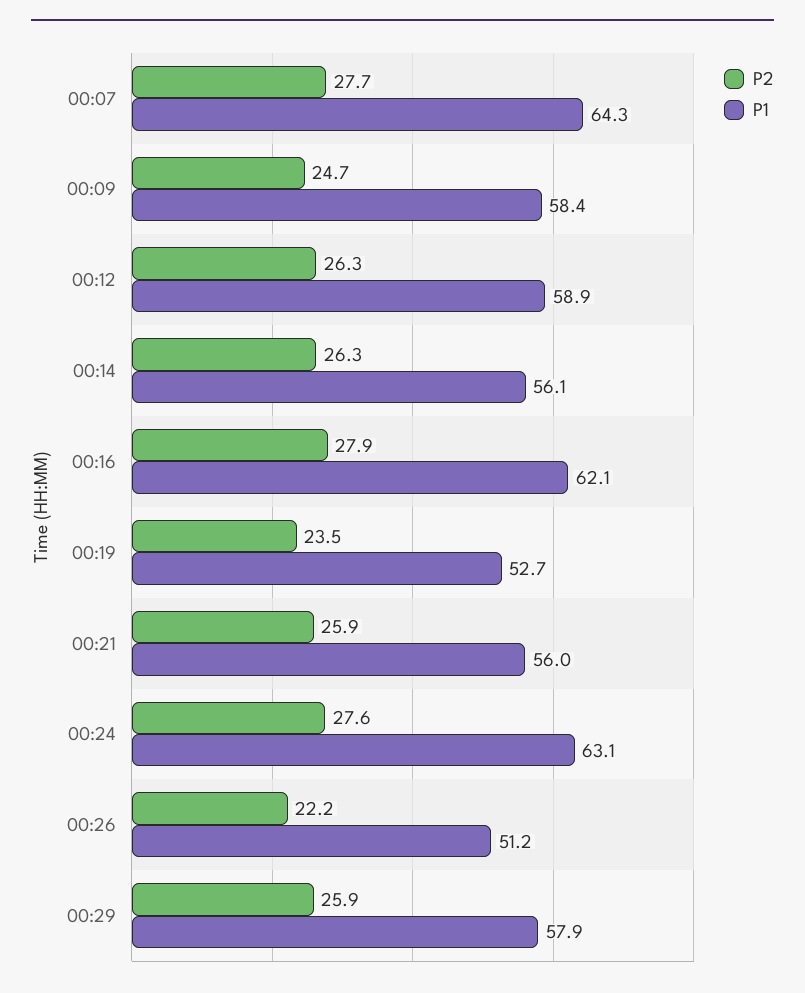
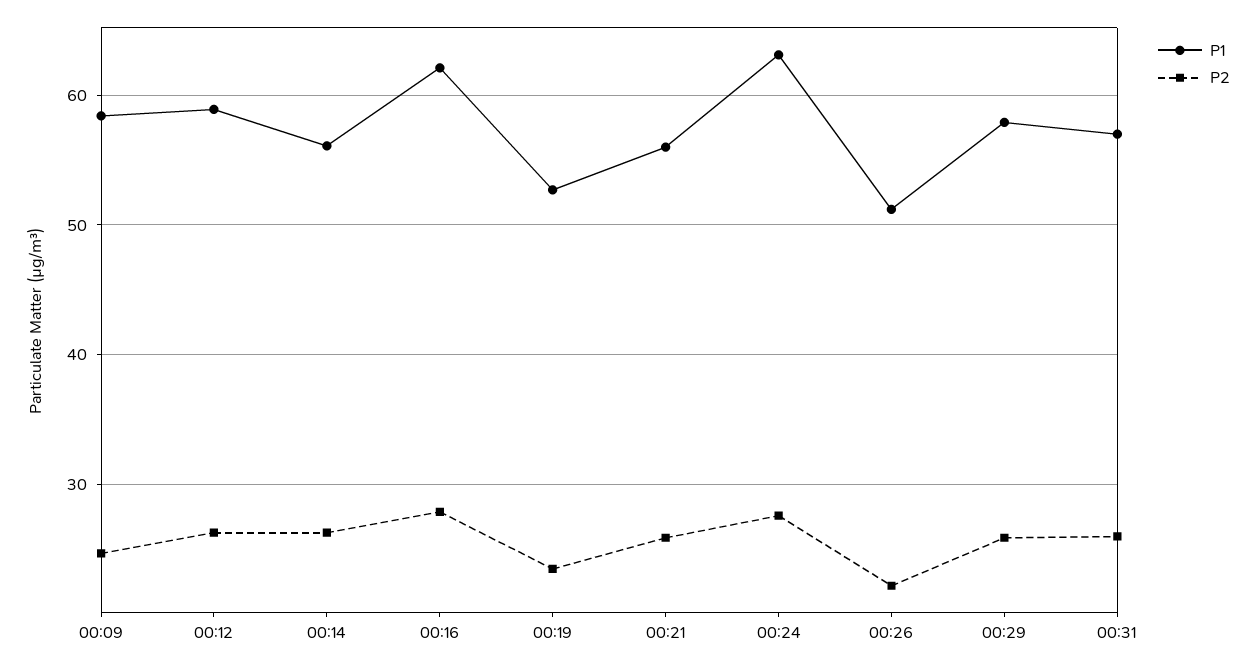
P2, 00:07: 27.7 -> none
P1, 00:07: 64.3 -> none
P1, 00:31: none -> 57
P2, 00:31: none -> 26

